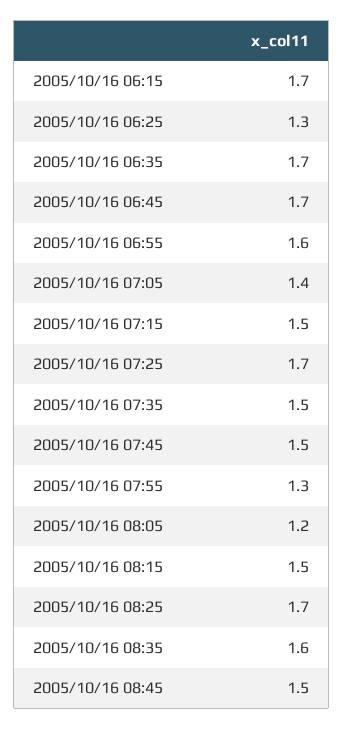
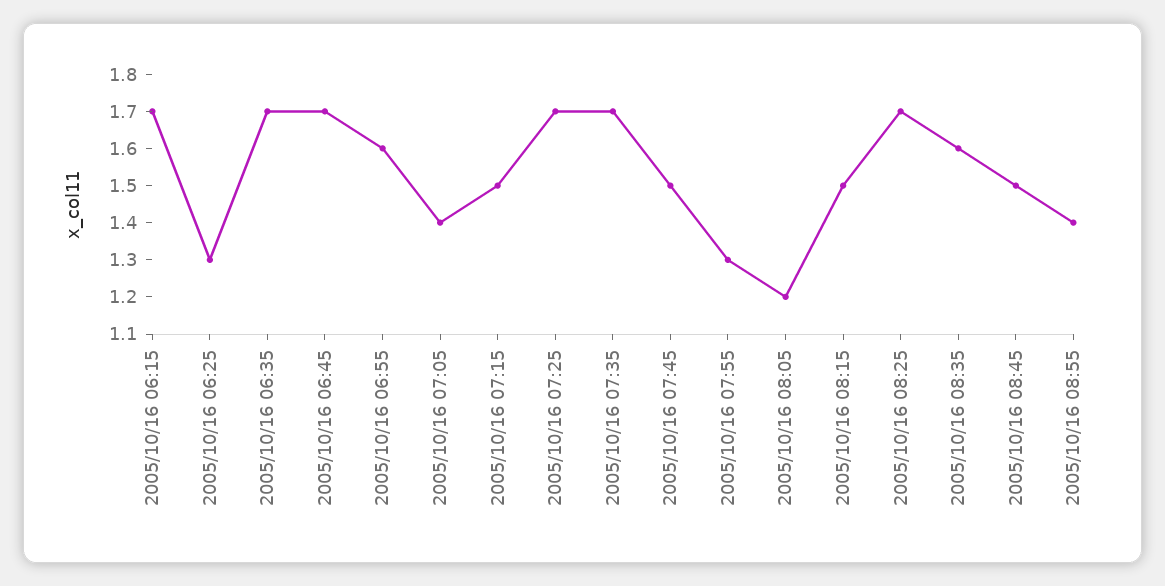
2005/10/16 07:35: 1.5 -> 1.7
2005/10/16 08:55: none -> 1.4

